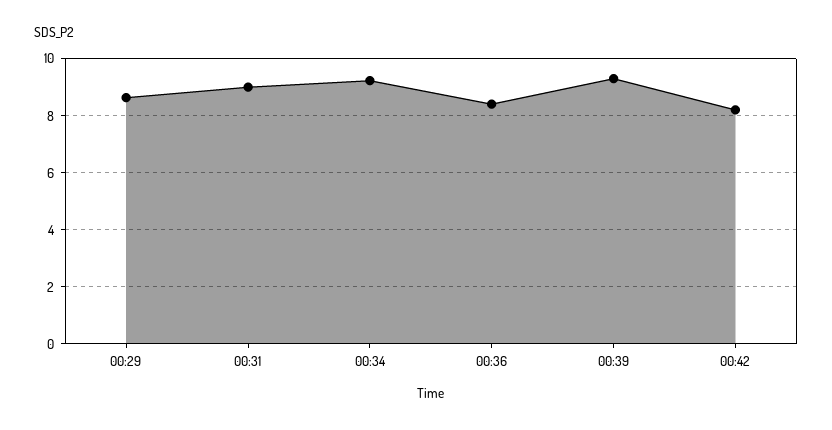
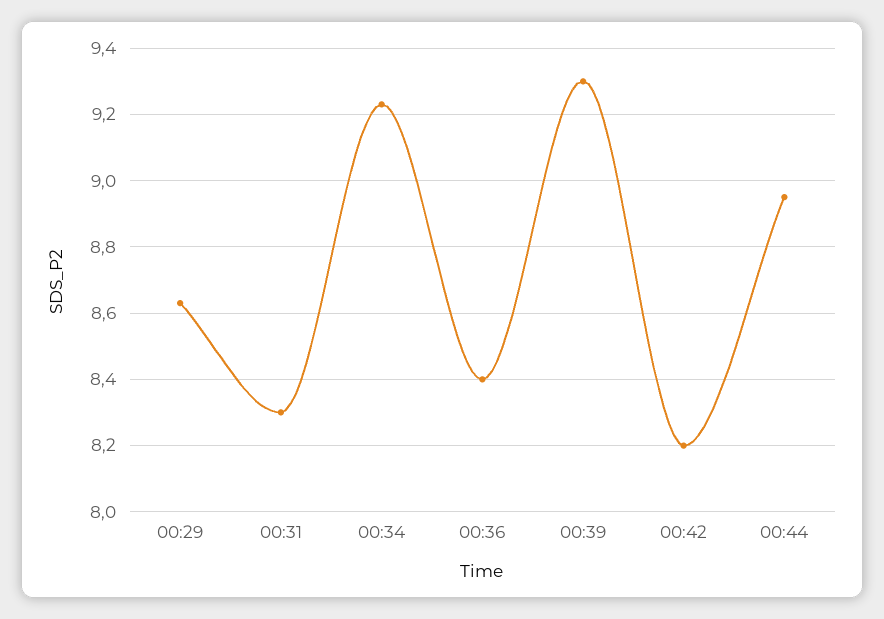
00:31: 9 -> 8.3
00:44: none -> 8.95

